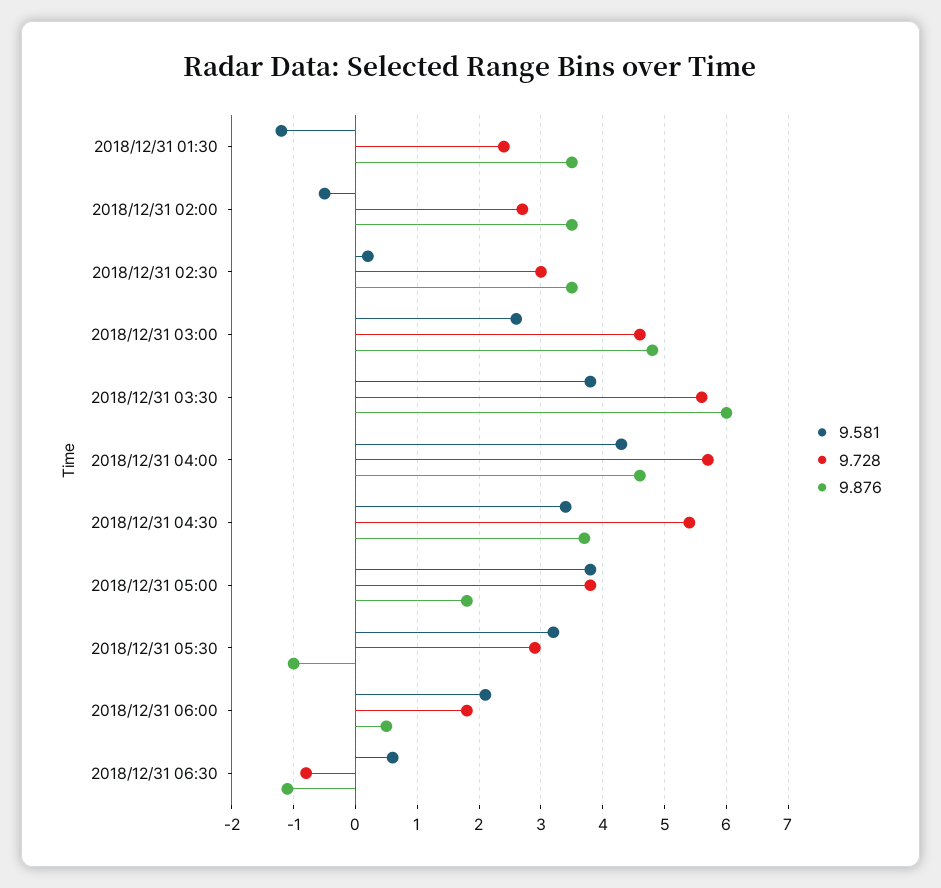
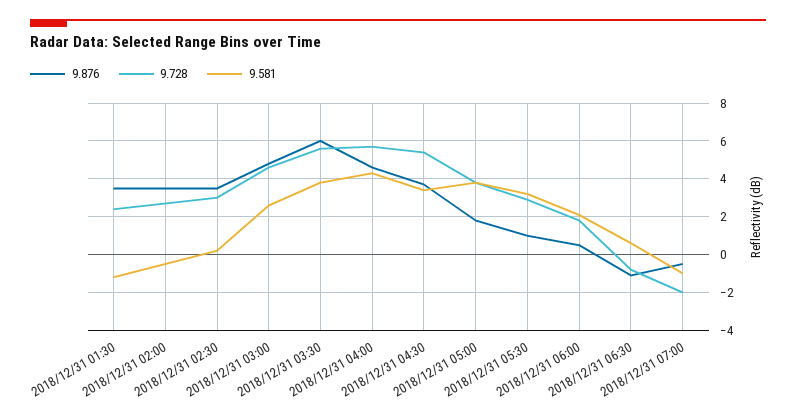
9.876, 2018/12/31 05:30: -1 -> 1
9.876, 2018/12/31 07:00: none -> -0.5
9.728, 2018/12/31 07:00: none -> -2
9.581, 2018/12/31 07:00: none -> -1

